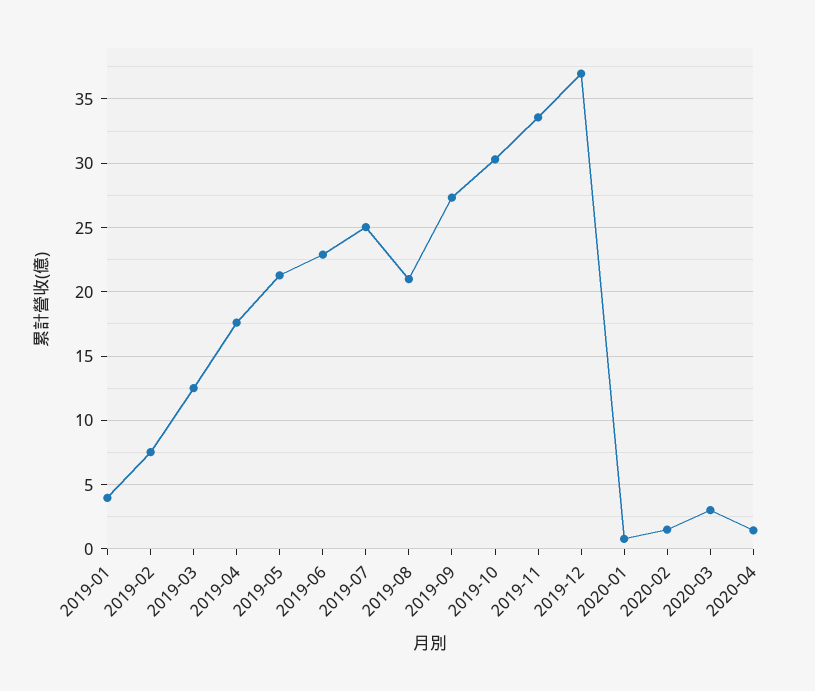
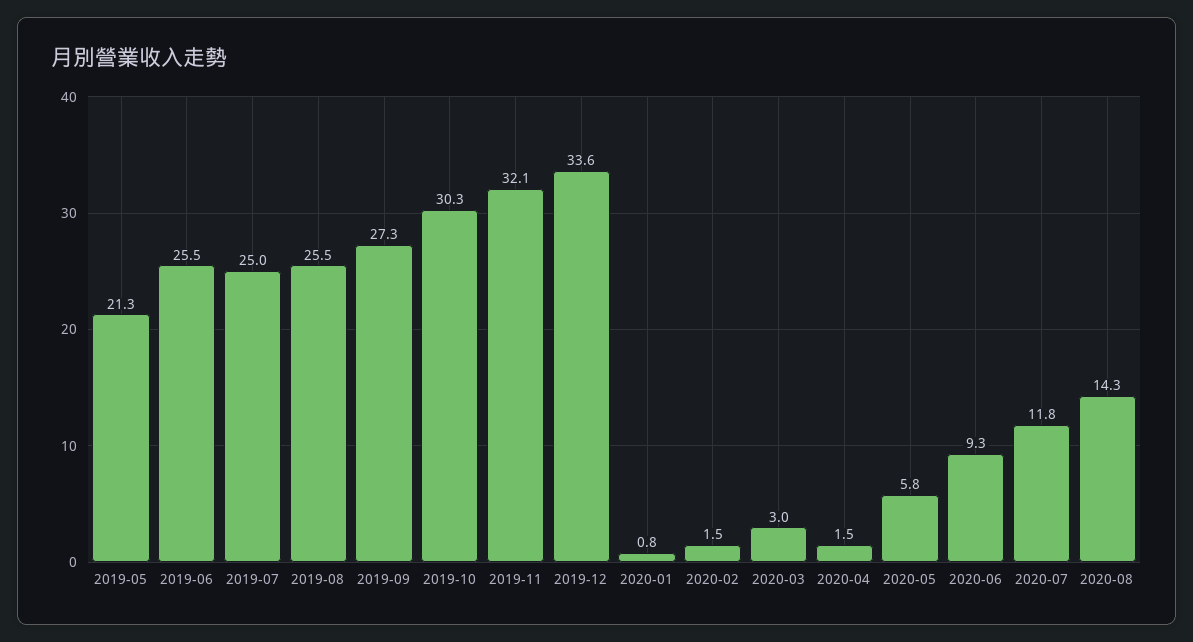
2019-01: 4 -> none
2019-02: 7.5 -> none
2019-03: 12.5 -> none
2019-04: 17.5 -> none
2019-06: 23 -> 25.5
2019-08: 21 -> 25.5
2019-11: 33.5 -> 32.1
2019-12: 37 -> 33.6
2020-05: none -> 5.8
2020-06: none -> 9.3
2020-07: none -> 11.8
2020-08: none -> 14.3

